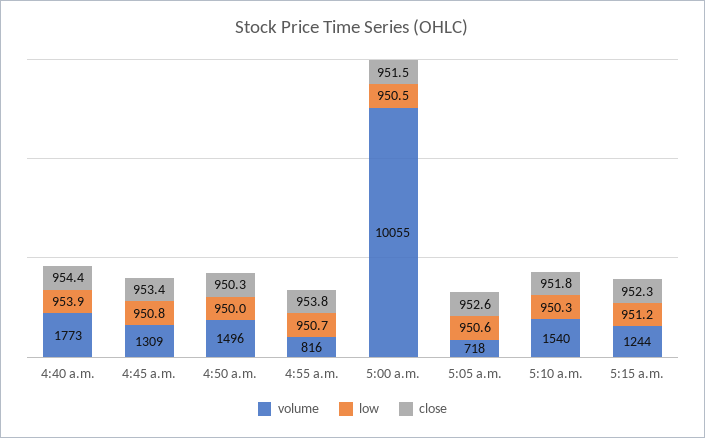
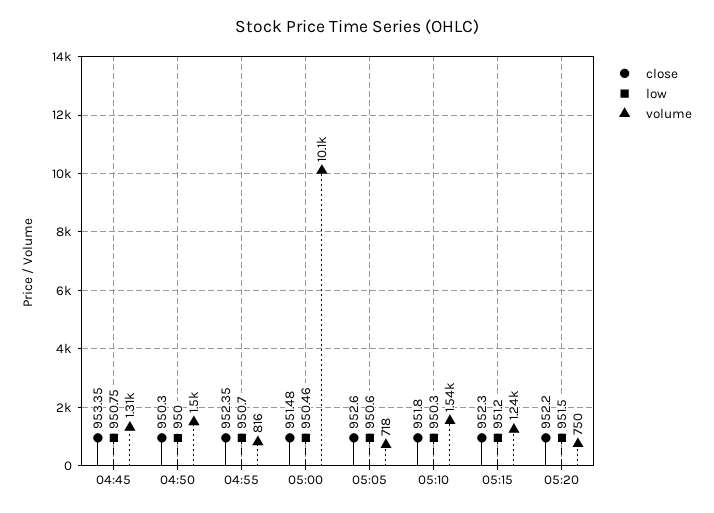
volume, 4:40 a.m.: 1773 -> none
low, 4:40 a.m.: 953.9 -> none
close, 4:40 a.m.: 954.4 -> none
close, 4:55 a.m.: 953.8 -> 952.35
close, 05:20: none -> 952.2
low, 05:20: none -> 951.5
volume, 05:20: none -> 750

